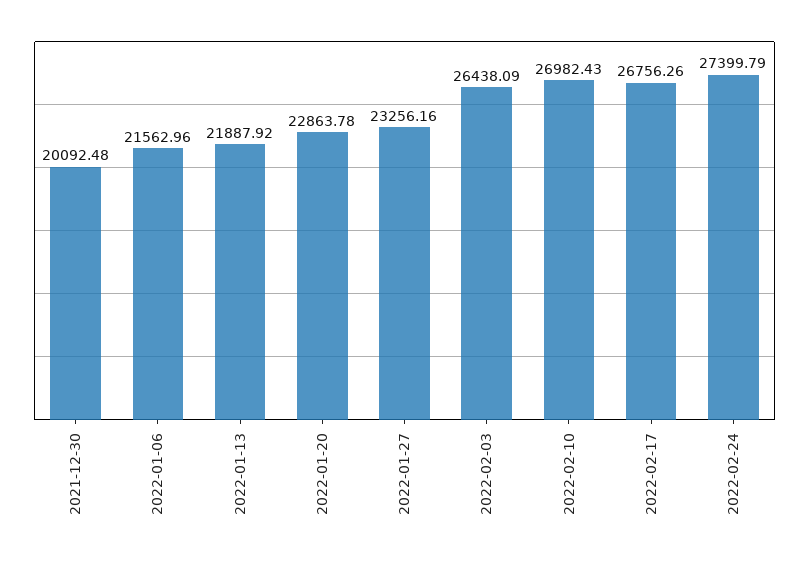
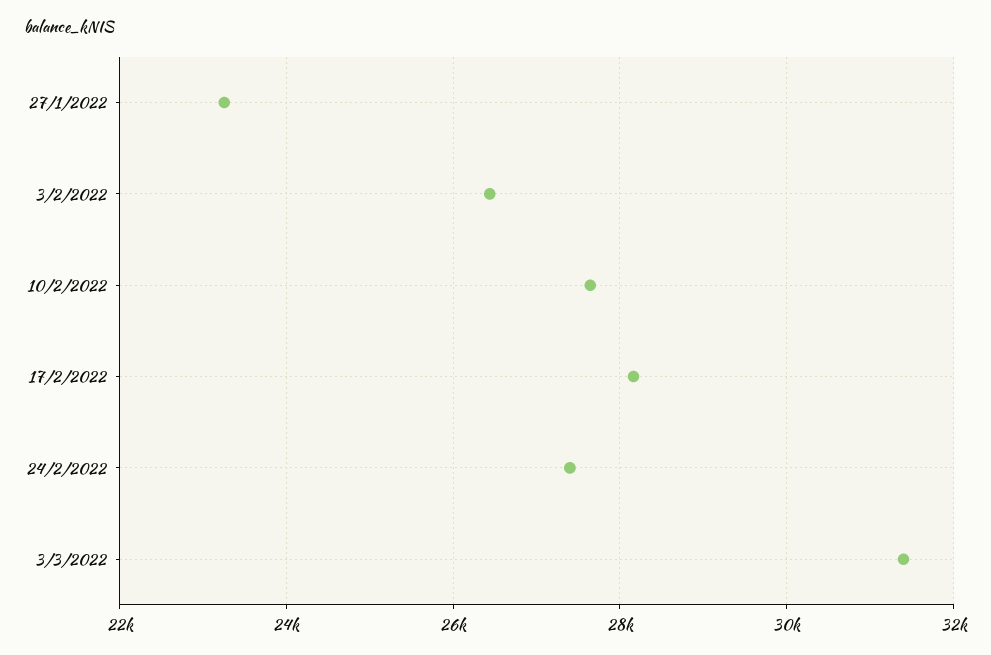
2021-12-30: 20092.48 -> none
2022-01-06: 21562.96 -> none
2022-01-13: 21887.92 -> none
2022-01-20: 22863.78 -> none
2022-02-10: 26982.43 -> 27600
2022-02-17: 26756.26 -> 28200
3/3/2022: none -> 31400

